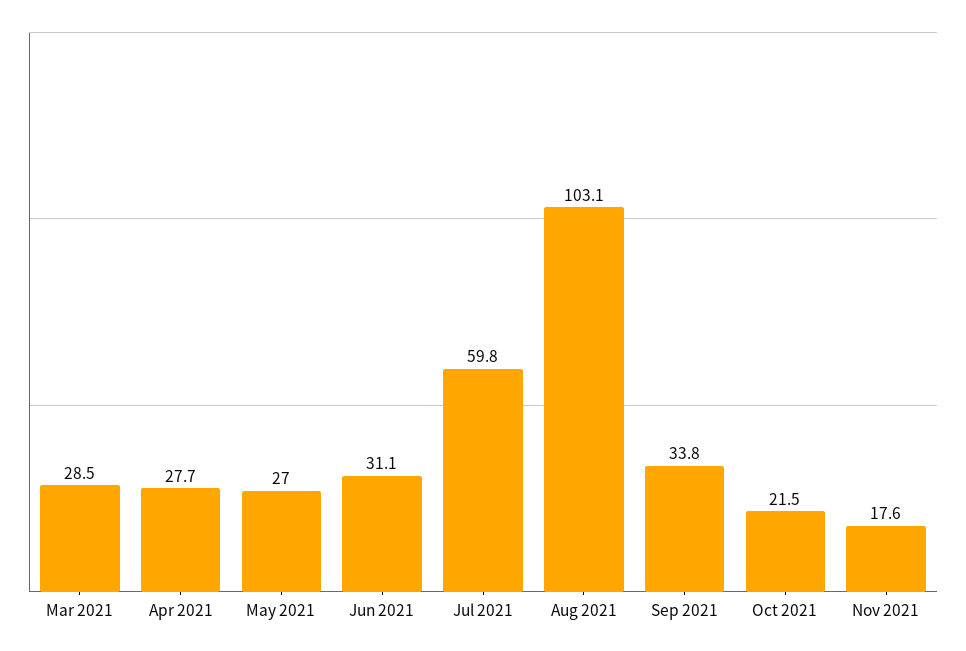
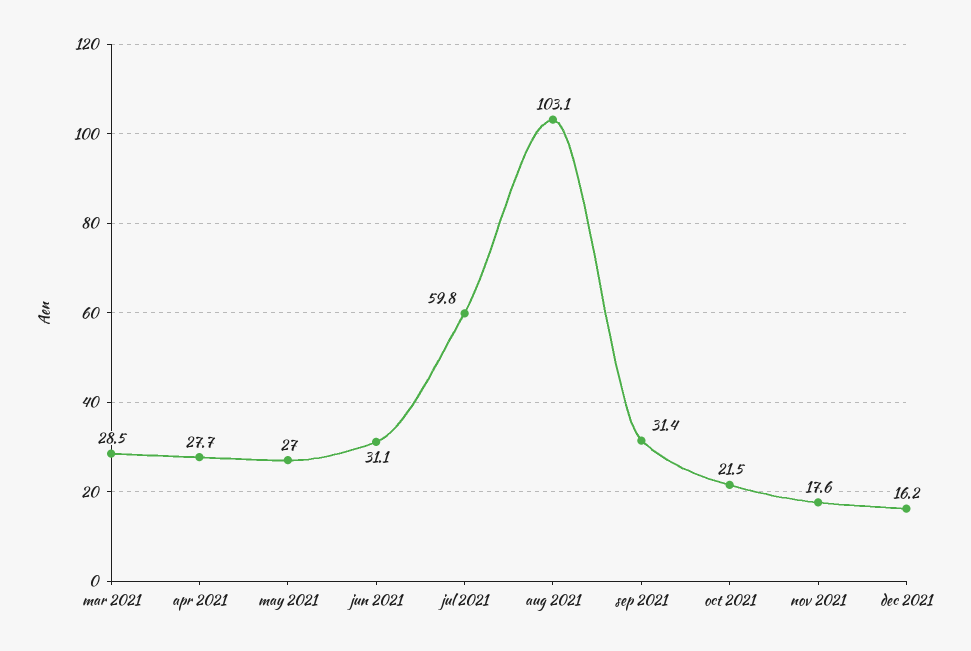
Sep 2021: 33.8 -> 31.4
dec 2021: none -> 16.2

